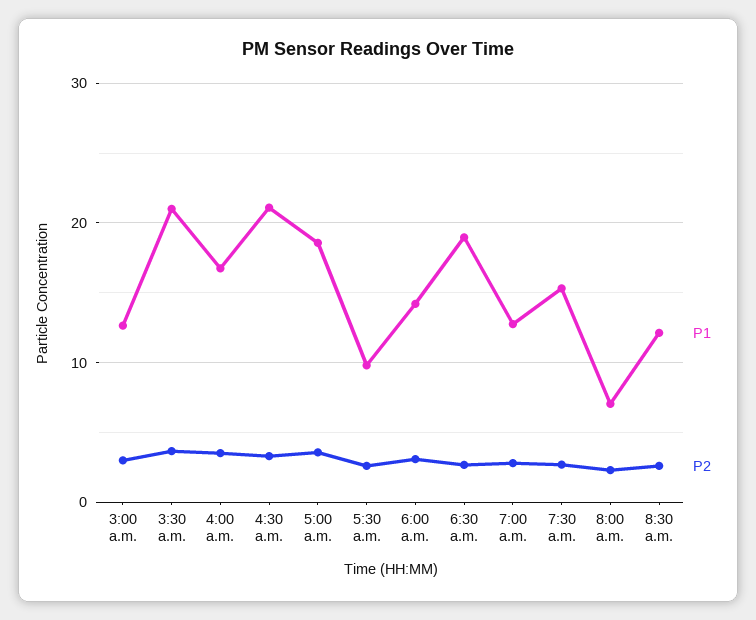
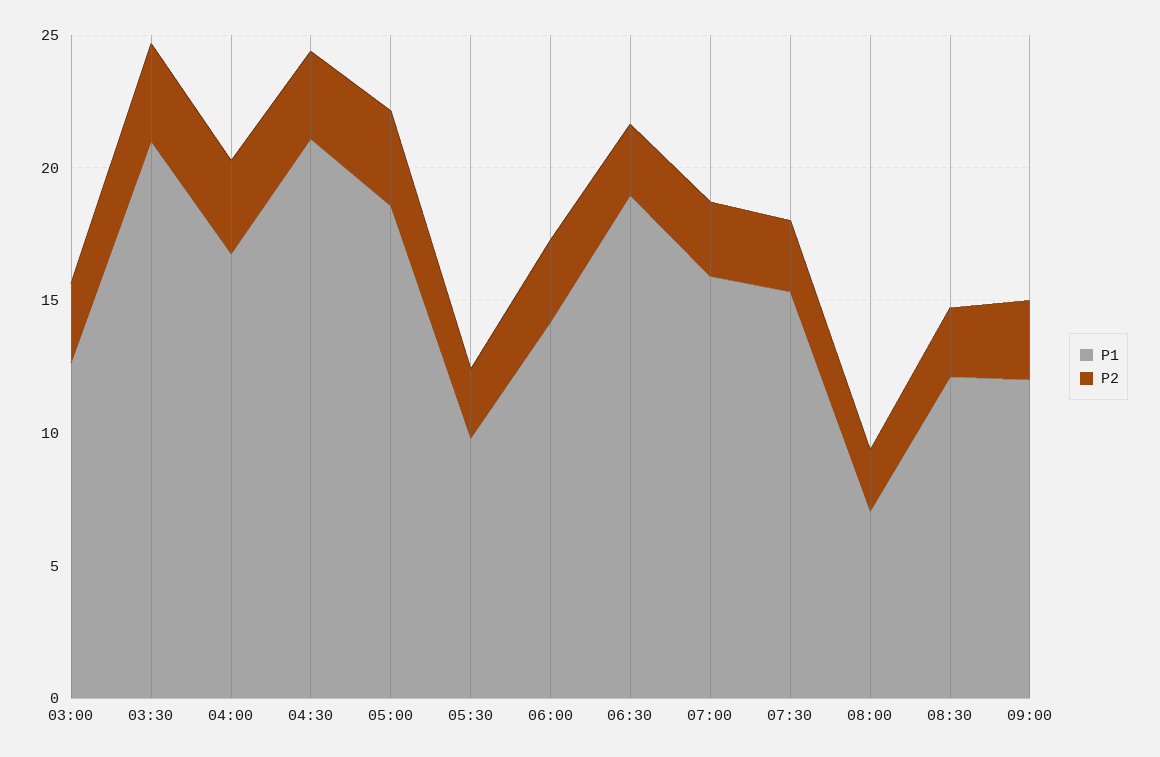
P1, 7:00 a.m.: 13 -> 16
P1, 09:00: none -> 12
P2, 09:00: none -> 3

